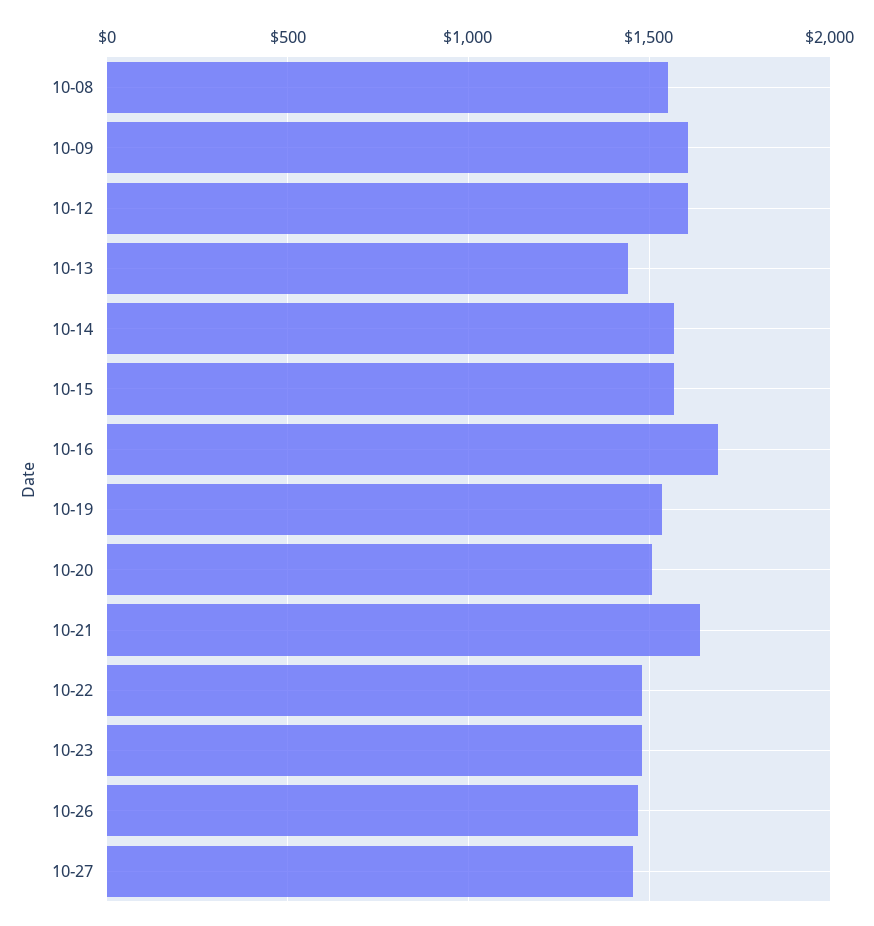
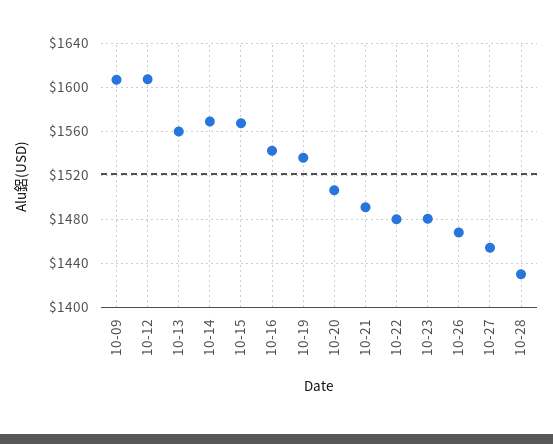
10-08: 1550 -> none
10-13: 1450 -> 1560
10-16: 1700 -> 1540
10-21: 1650 -> 1490
10-28: none -> 1430

